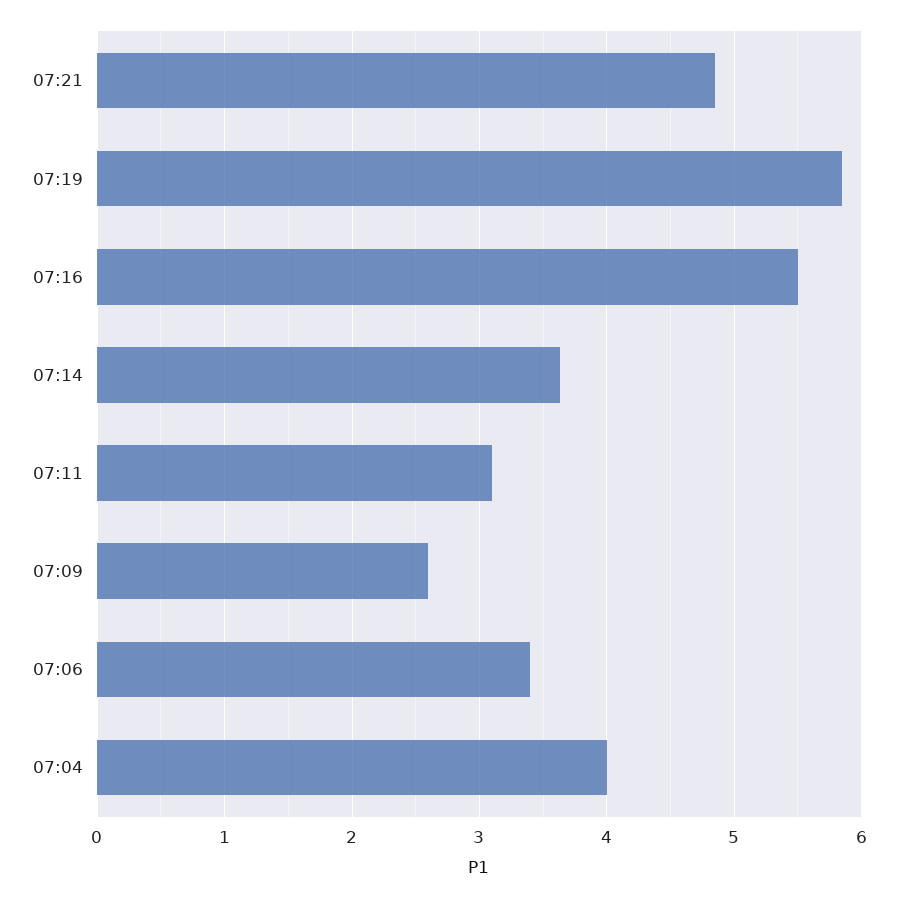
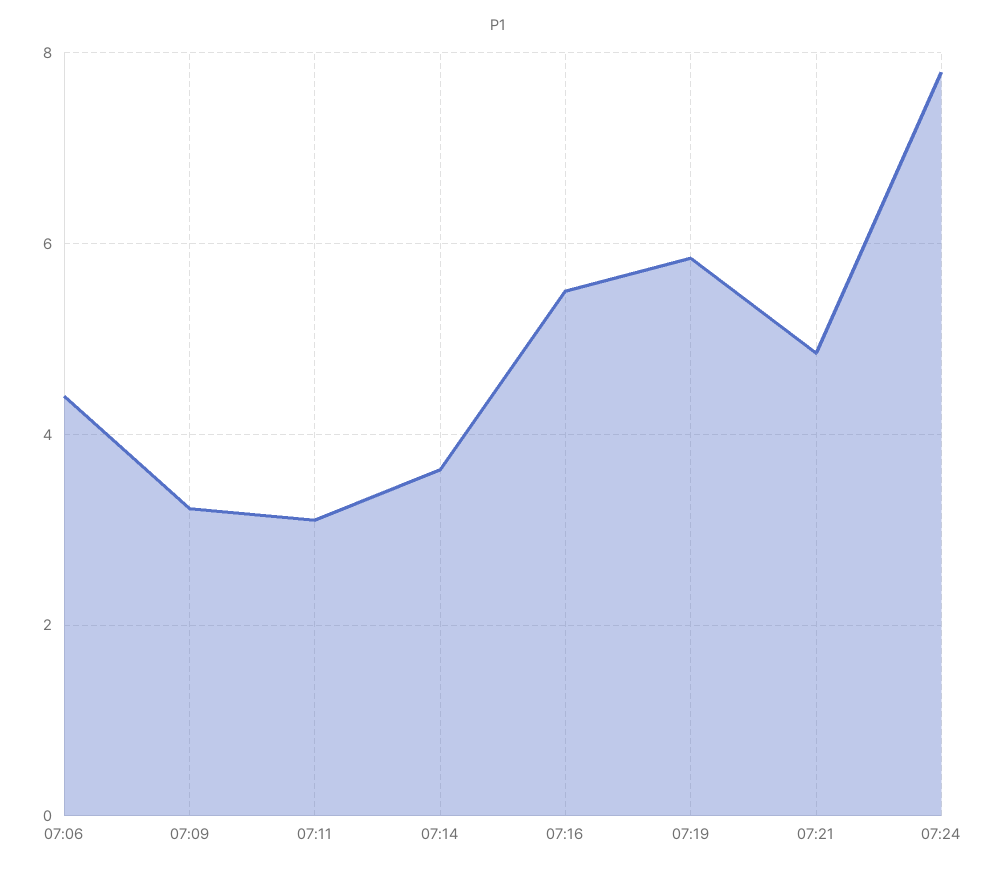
07:09: 2.6 -> 3.2
07:06: 3.4 -> 4.4
07:04: 4 -> none
07:24: none -> 7.8

